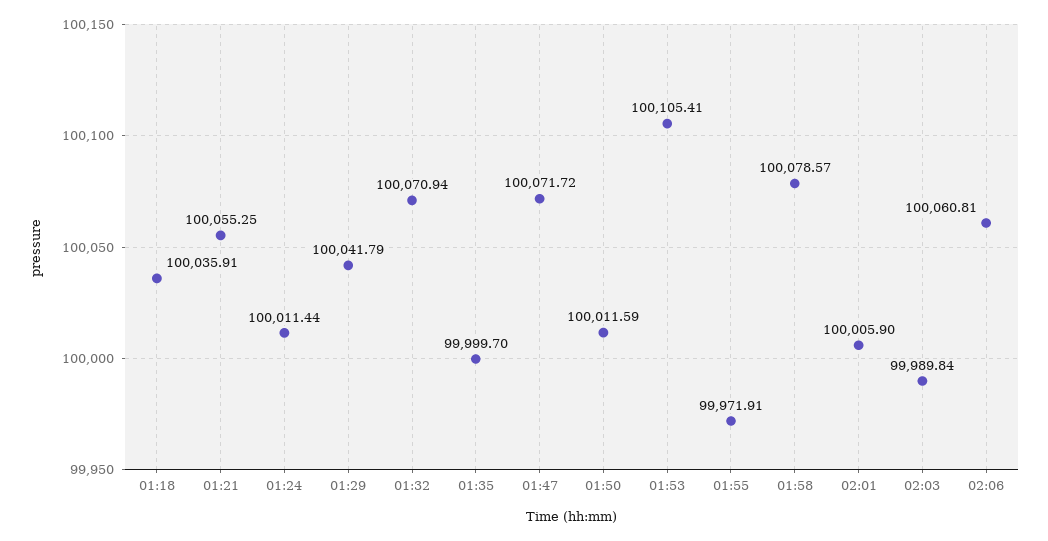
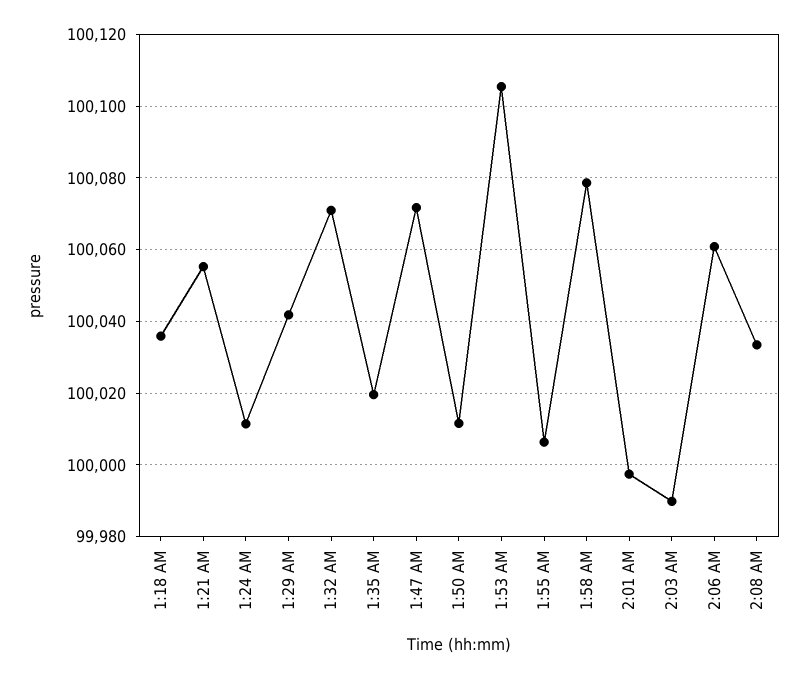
01:35: 99999.7 -> 100020
01:55: 99971.91 -> 100006
02:01: 100005.9 -> 99998
2:08 AM: none -> 100034

